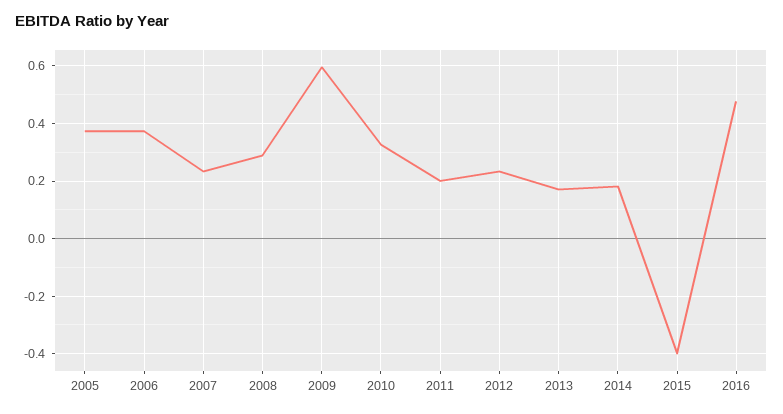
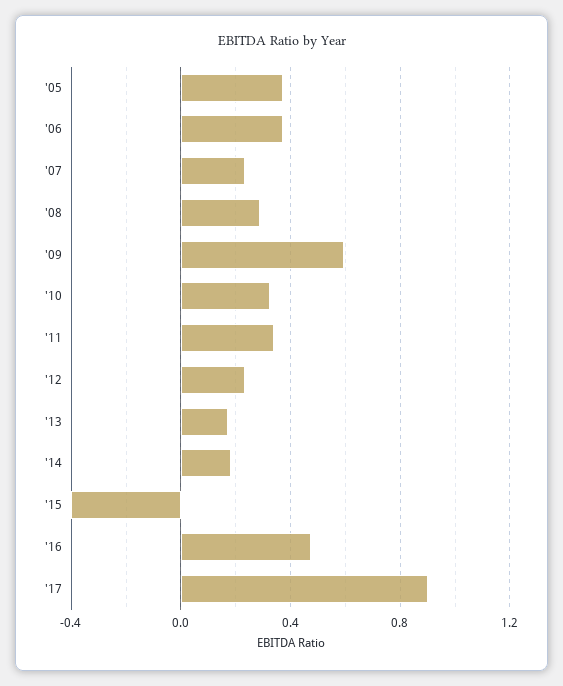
2011: 0.2 -> 0.35
'17: none -> 0.9

